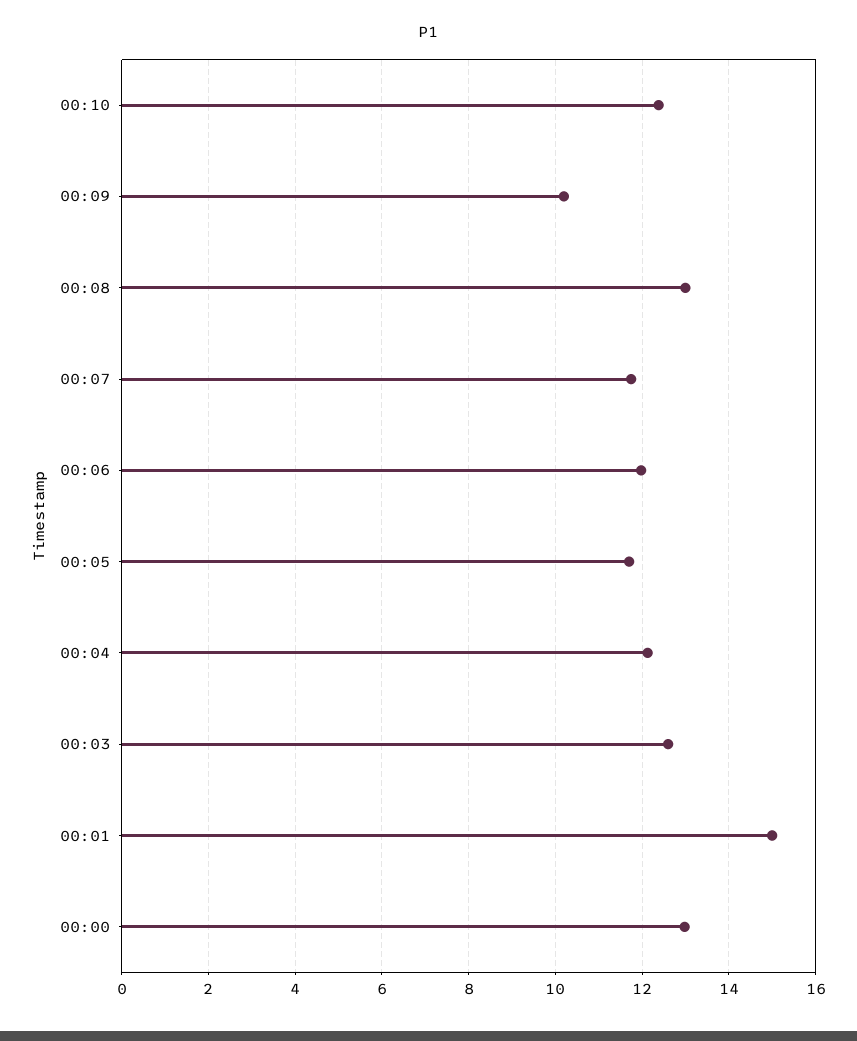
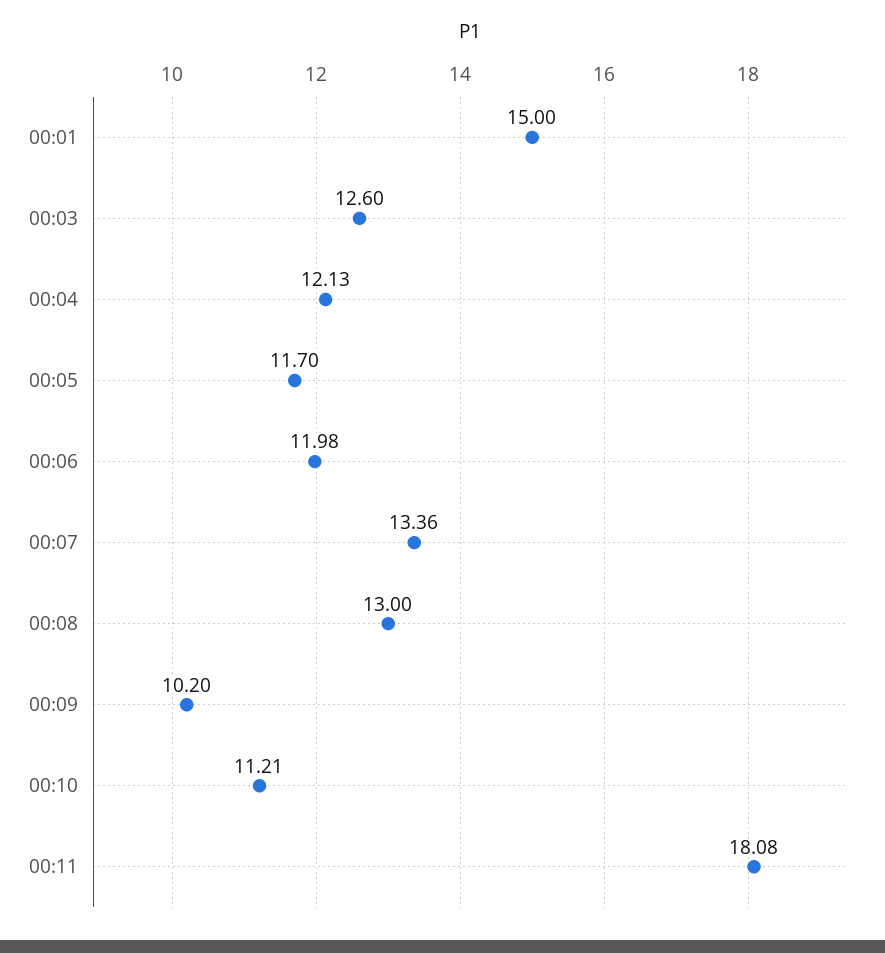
00:10: 12.4 -> 11.21
00:07: 11.8 -> 13.36
00:00: 13 -> none
00:11: none -> 18.08

